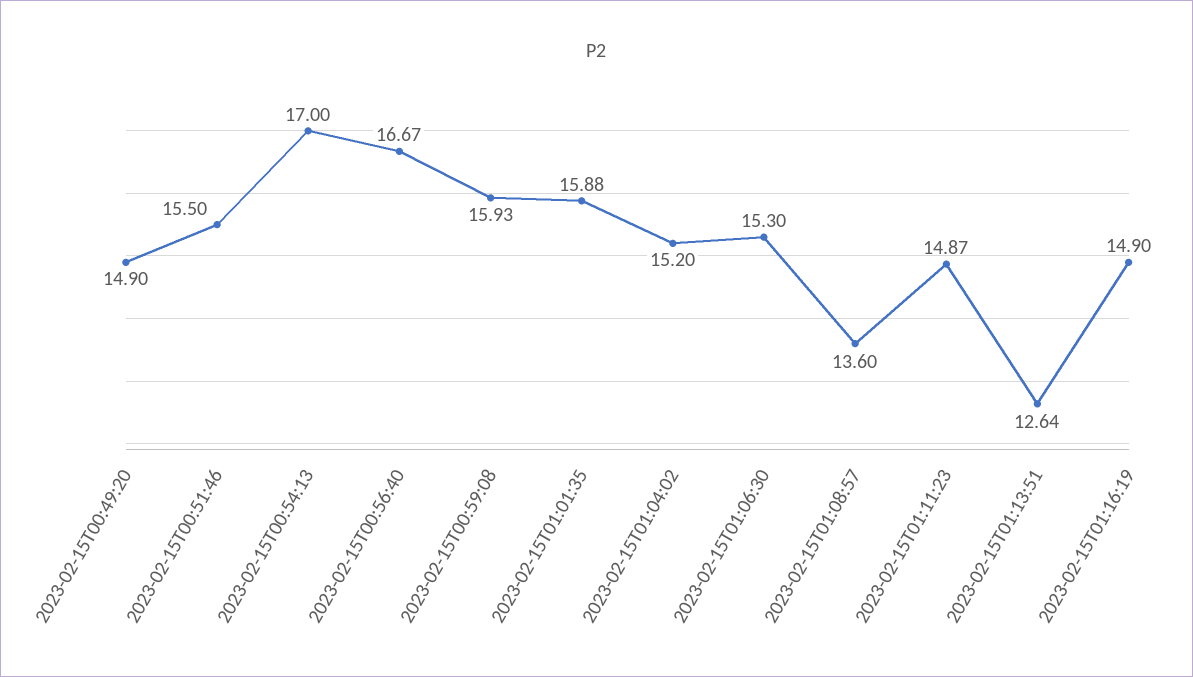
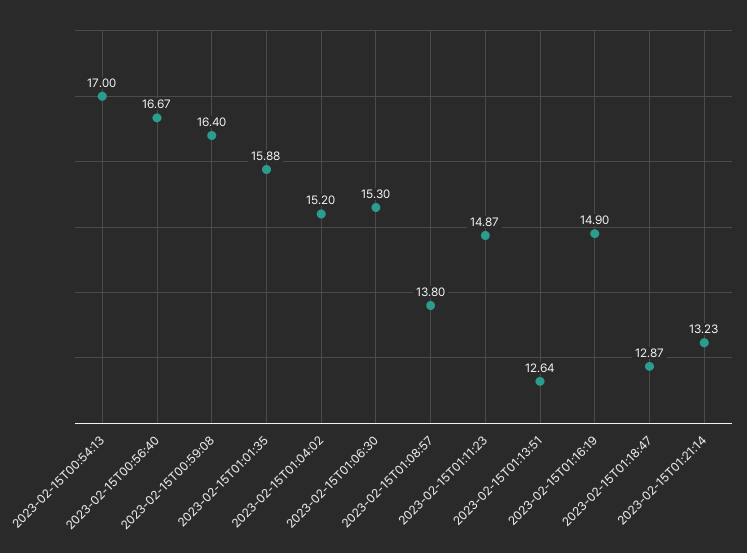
2023-02-15T00:49:20: 14.9 -> none
2023-02-15T00:51:46: 15.5 -> none
2023-02-15T00:59:08: 15.93 -> 16.4
2023-02-15T01:08:57: 13.6 -> 13.8
2023-02-15T01:18:47: none -> 12.87
2023-02-15T01:21:14: none -> 13.23

